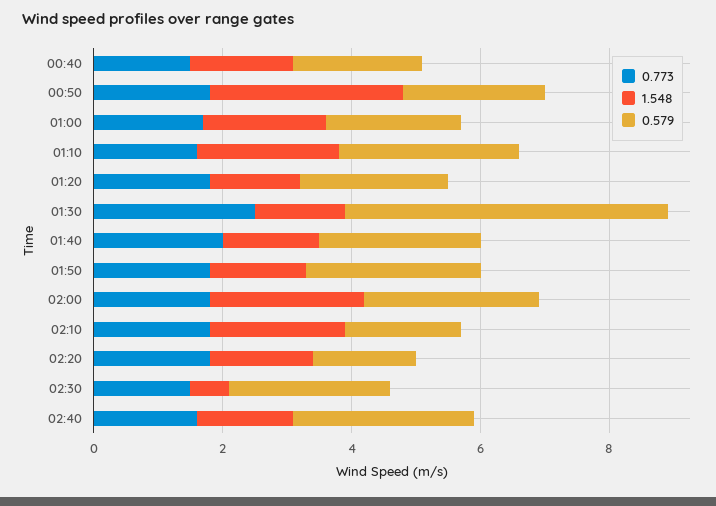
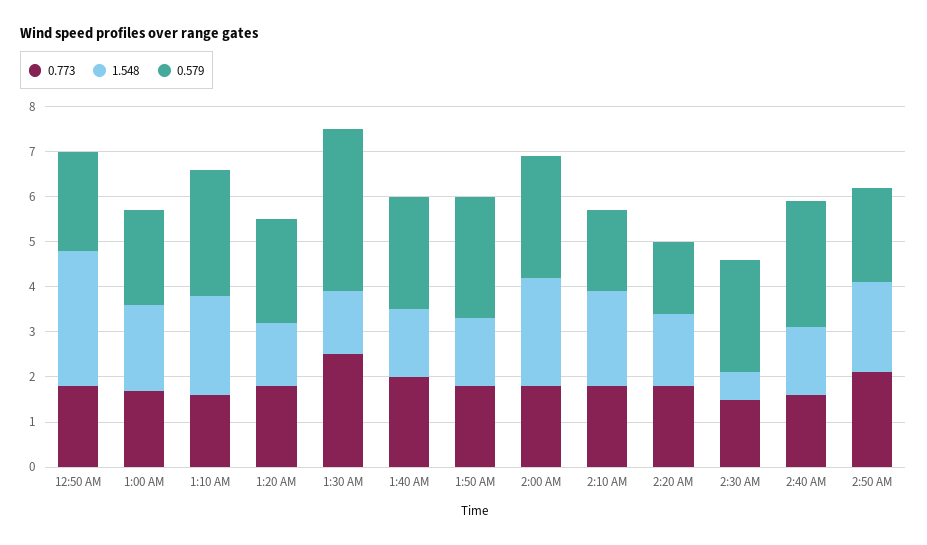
0.773, 00:40: 1.5 -> none
1.548, 00:40: 1.5 -> none
0.579, 00:40: 2 -> none
0.579, 01:30: 5 -> 3.5
0.773, 2:50 AM: none -> 2
1.548, 2:50 AM: none -> 2
0.579, 2:50 AM: none -> 2

